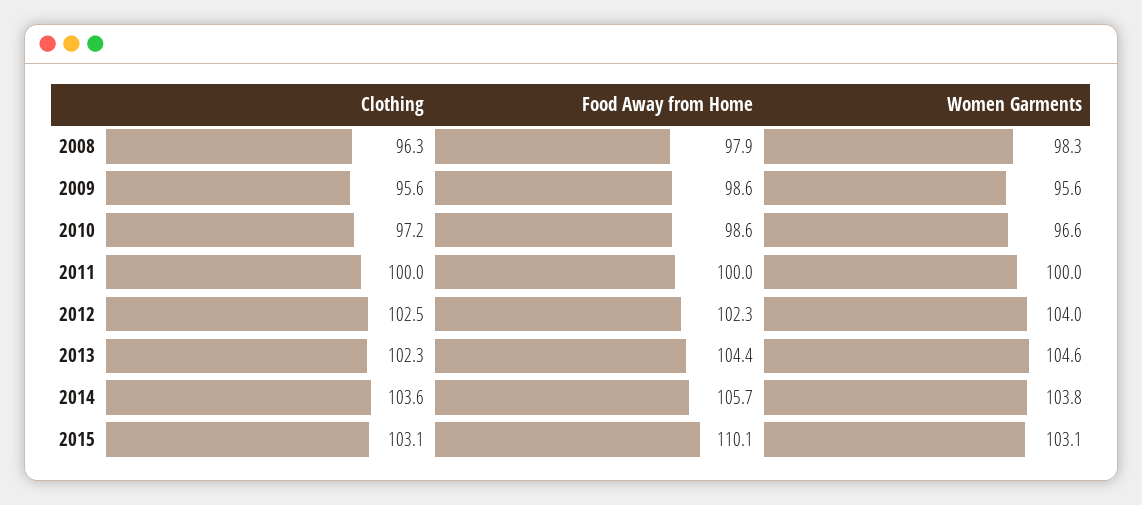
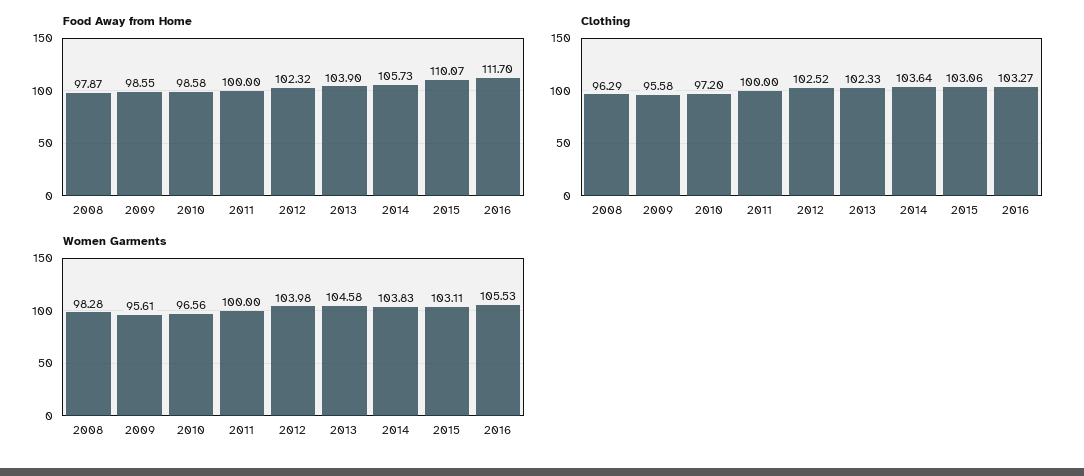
Food Away from Home, 2013: 104.4 -> 103.9
Food Away from Home, 2016: none -> 111.7
Clothing, 2016: none -> 103.27
Women Garments, 2016: none -> 105.53

